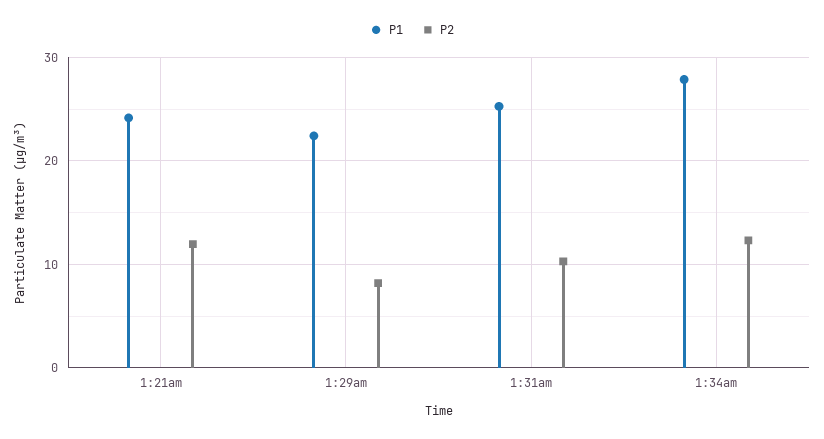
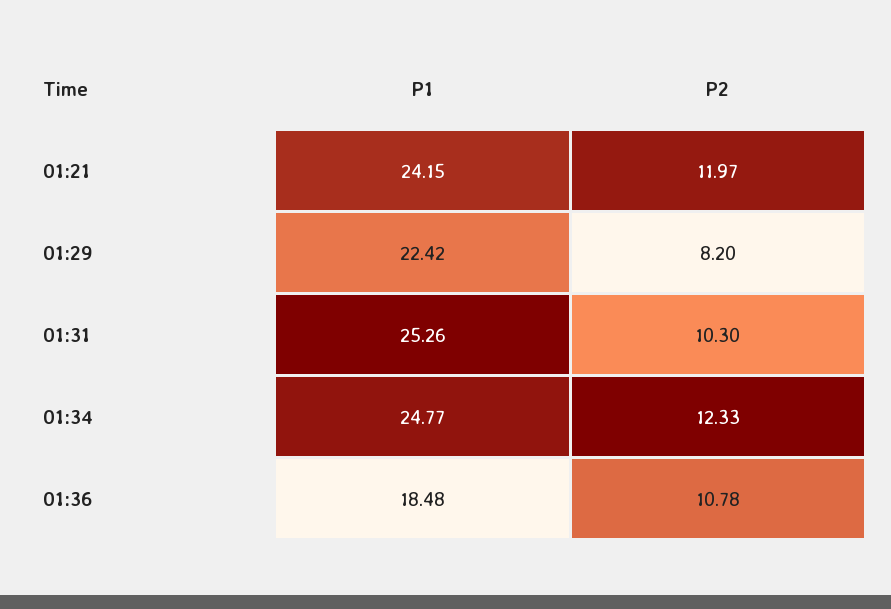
P1, 1:34am: 28 -> 24.77
P1, 01:36: none -> 18.48
P2, 01:36: none -> 10.78

